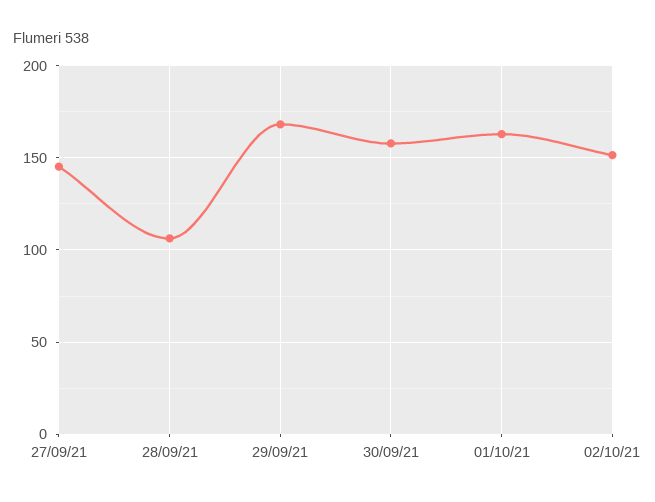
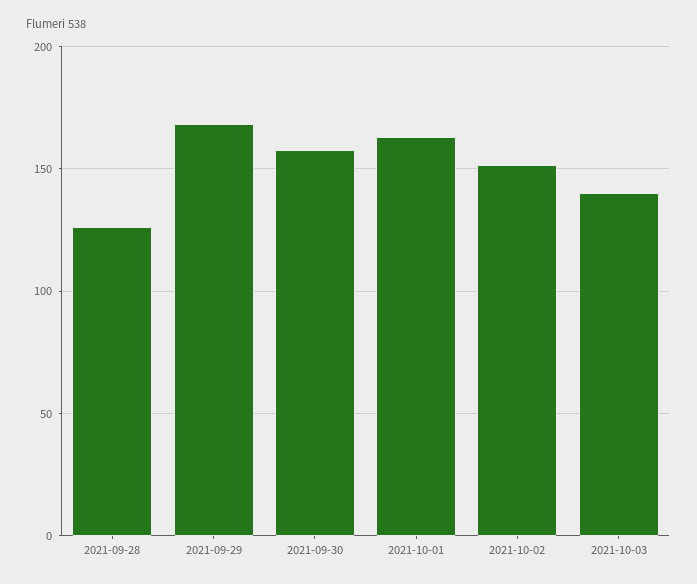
27/09/21: 145 -> none
28/09/21: 105 -> 125
2021-10-03: none -> 140

